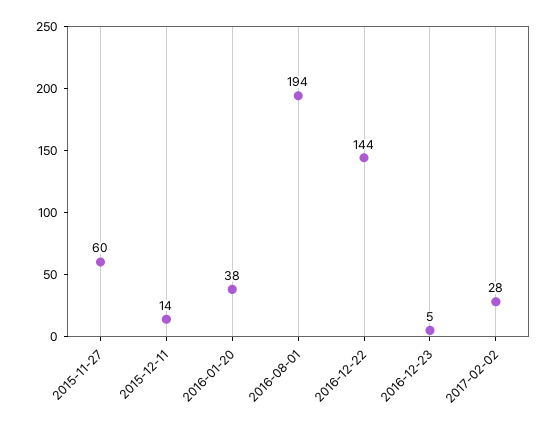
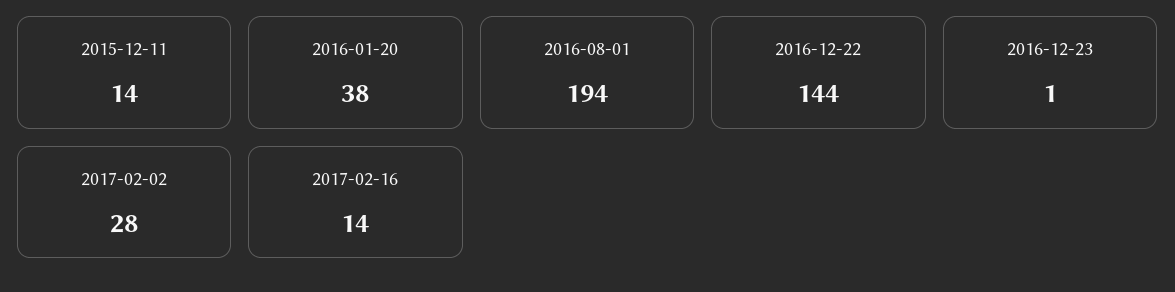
2015-11-27: 60 -> none
2016-12-23: 5 -> 1
2017-02-16: none -> 14

